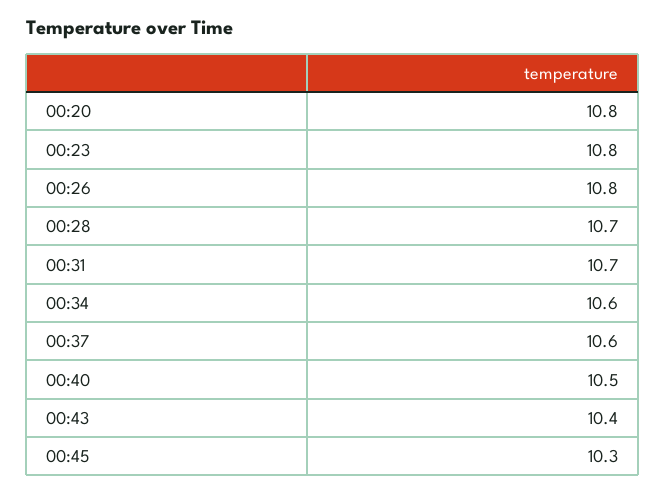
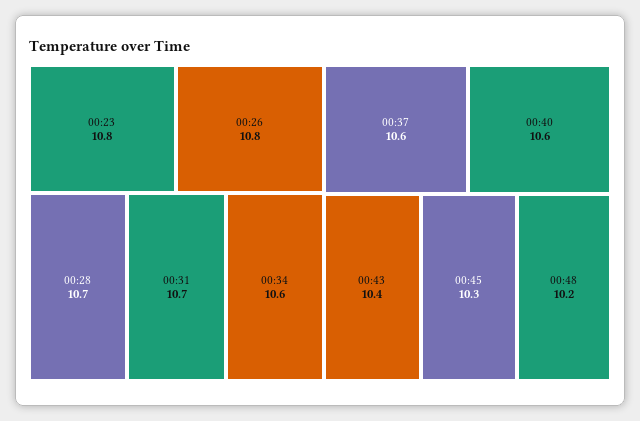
00:20: 10.8 -> none
00:40: 10.5 -> 10.6
00:48: none -> 10.2

